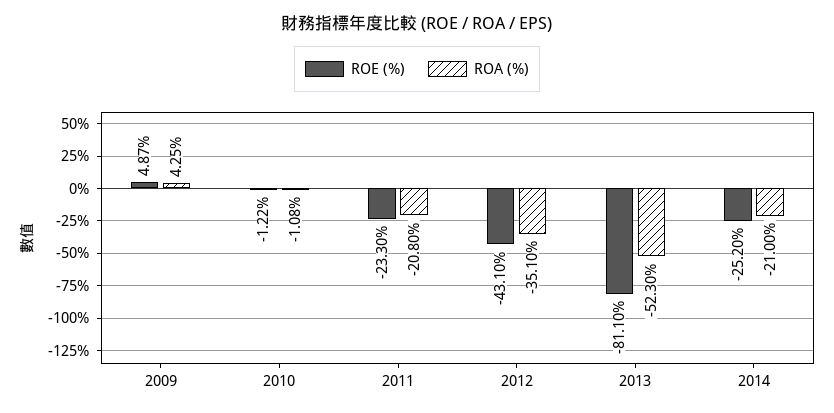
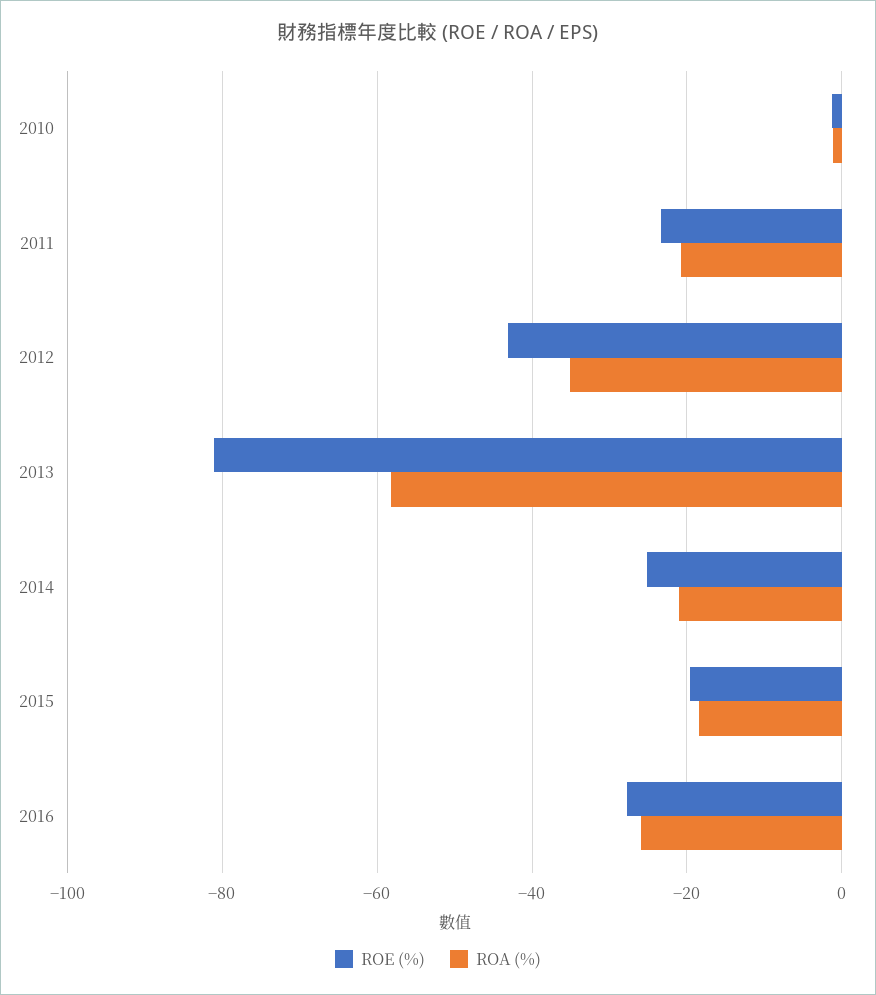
ROE (%), 2009: 4.87 -> none
ROA (%), 2009: 4.25 -> none
ROA (%), 2013: -52.3 -> -58
ROE (%), 2015: none -> -20
ROA (%), 2015: none -> -18
ROE (%), 2016: none -> -28
ROA (%), 2016: none -> -26

